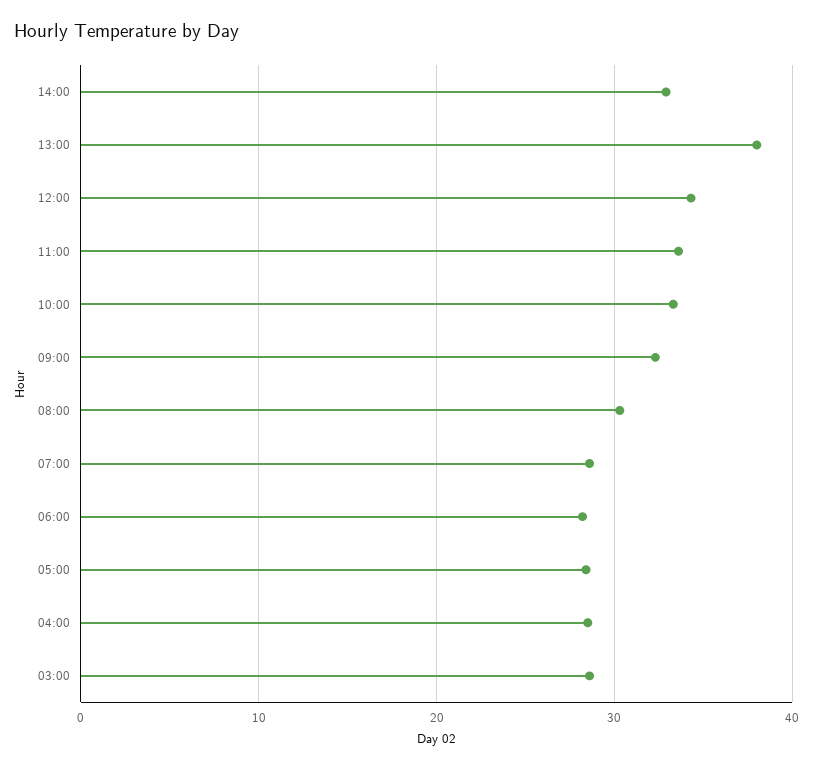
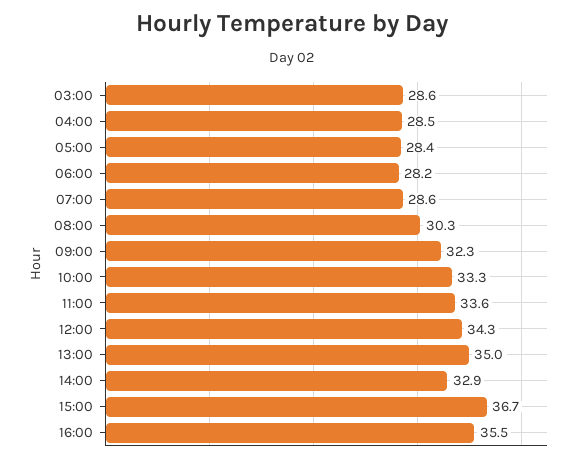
13:00: 38 -> 35
15:00: none -> 36.7
16:00: none -> 35.5

